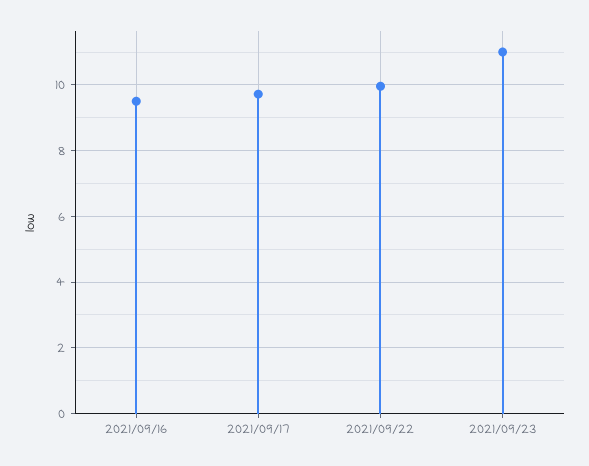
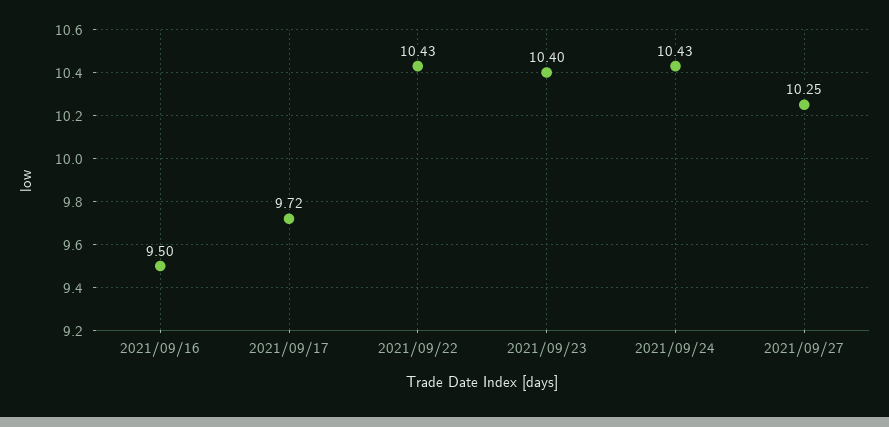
2021/09/22: 10 -> 10.43
2021/09/23: 11 -> 10.4
2021/09/24: none -> 10.43
2021/09/27: none -> 10.25

